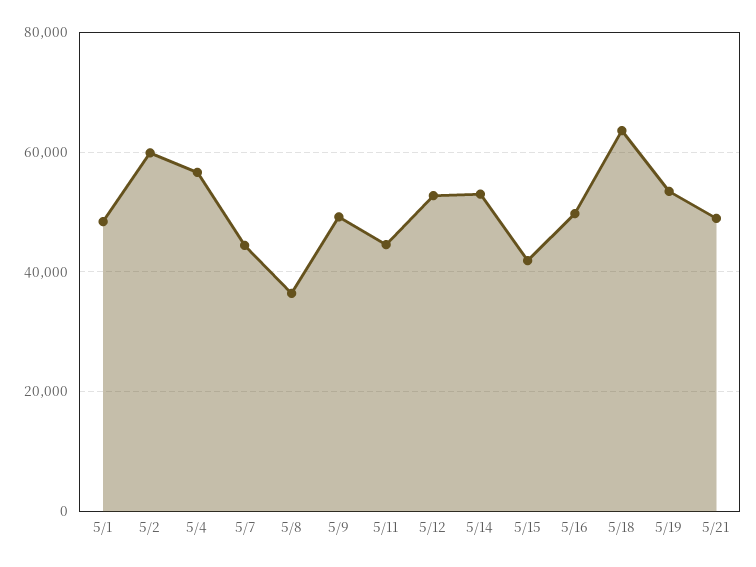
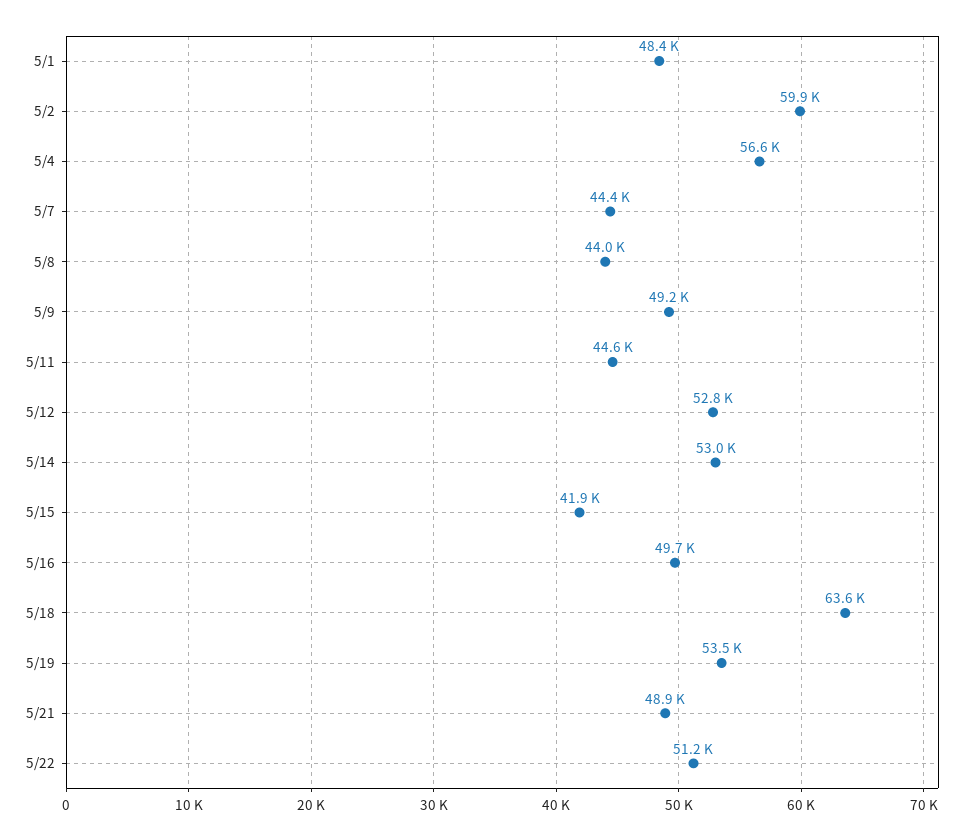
5/8: 36000 -> 44000
5/22: none -> 51200

